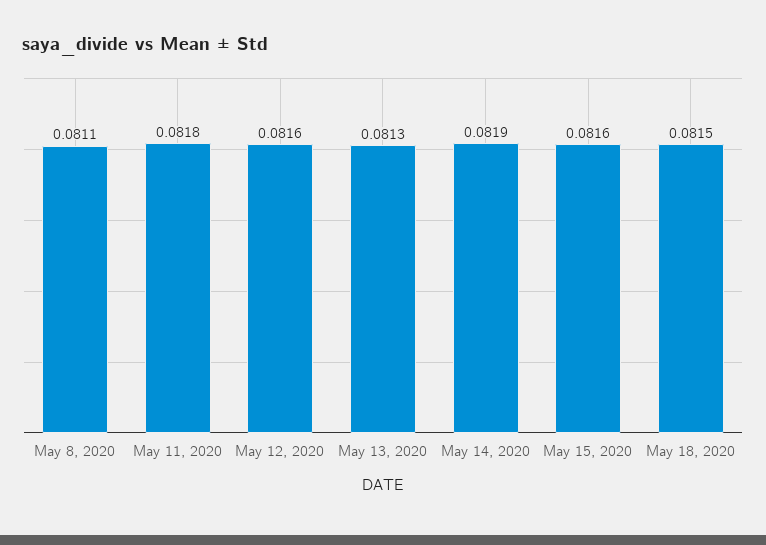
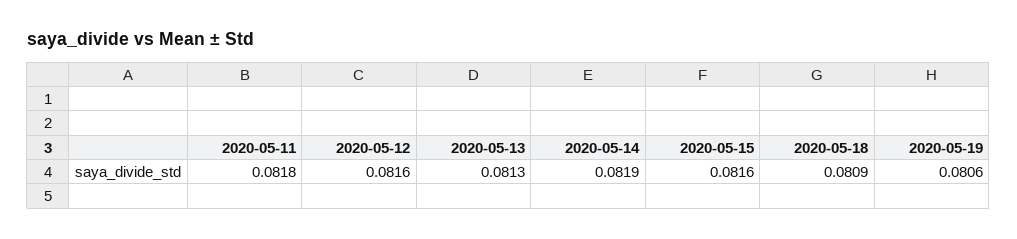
May 8, 2020: 0.0811 -> none
May 18, 2020: 0.0815 -> 0.0809
2020-05-19: none -> 0.0806

